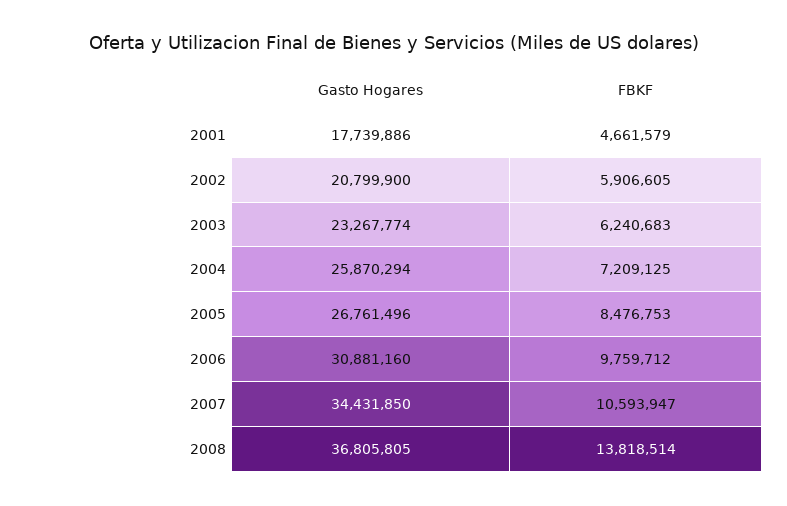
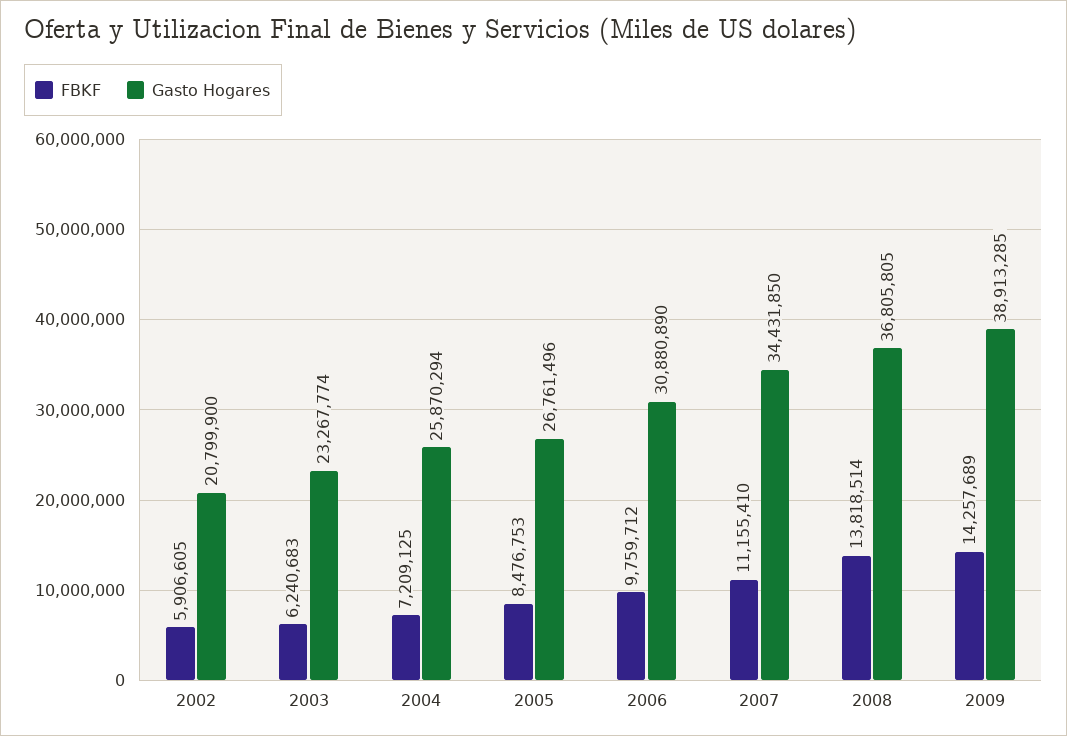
Gasto Hogares, 2001: 17739886 -> none
FBKF, 2001: 4661579 -> none
Gasto Hogares, 2006: 30881160 -> 30880890
FBKF, 2007: 10593947 -> 11155410
FBKF, 2009: none -> 14257689
Gasto Hogares, 2009: none -> 38913285

